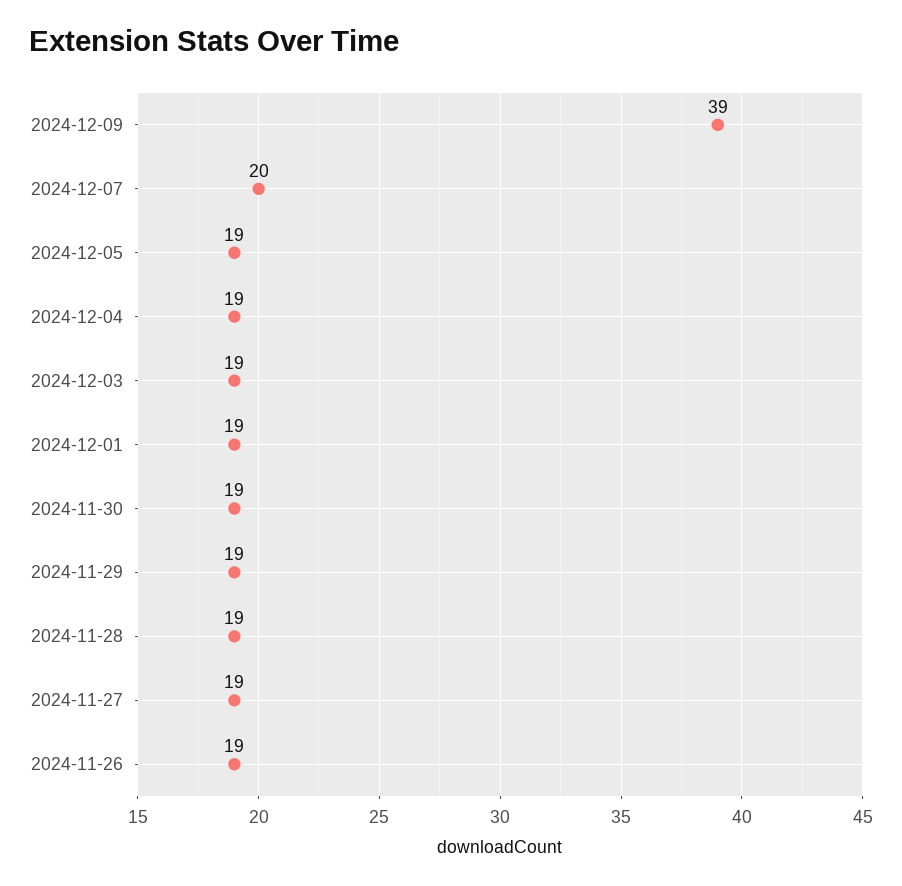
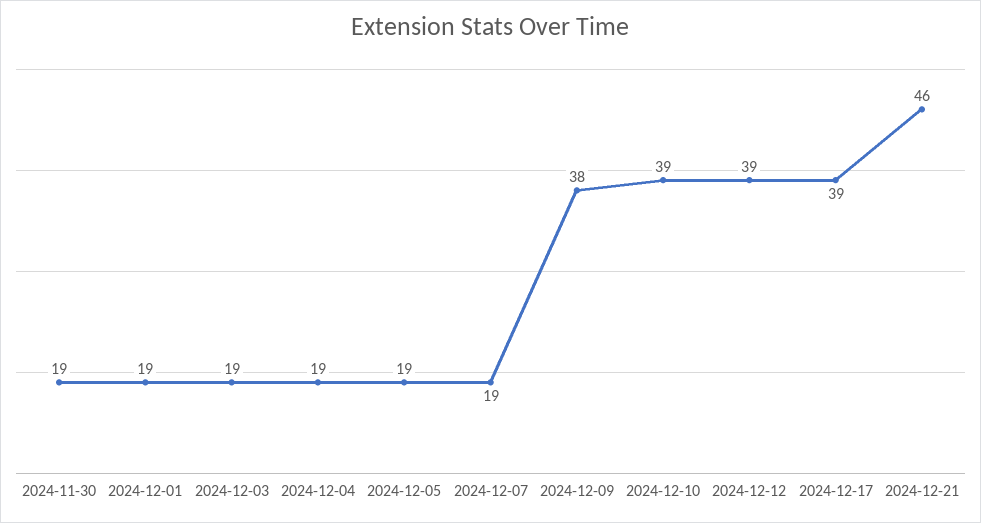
2024-12-09: 39 -> 38
2024-12-07: 20 -> 19
2024-11-29: 19 -> none
2024-11-28: 19 -> none
2024-11-27: 19 -> none
2024-11-26: 19 -> none
2024-12-10: none -> 39
2024-12-12: none -> 39
2024-12-17: none -> 39
2024-12-21: none -> 46

